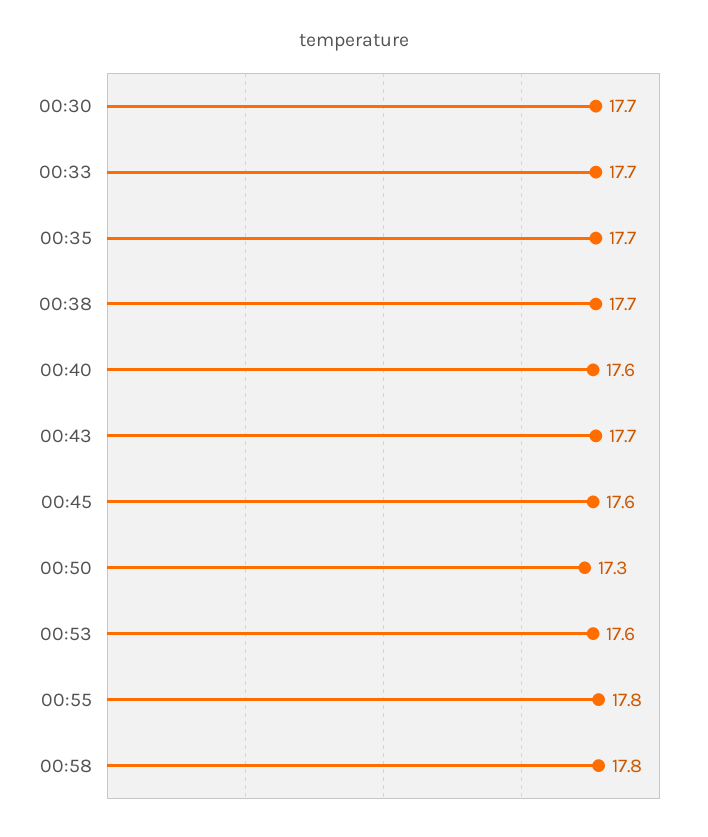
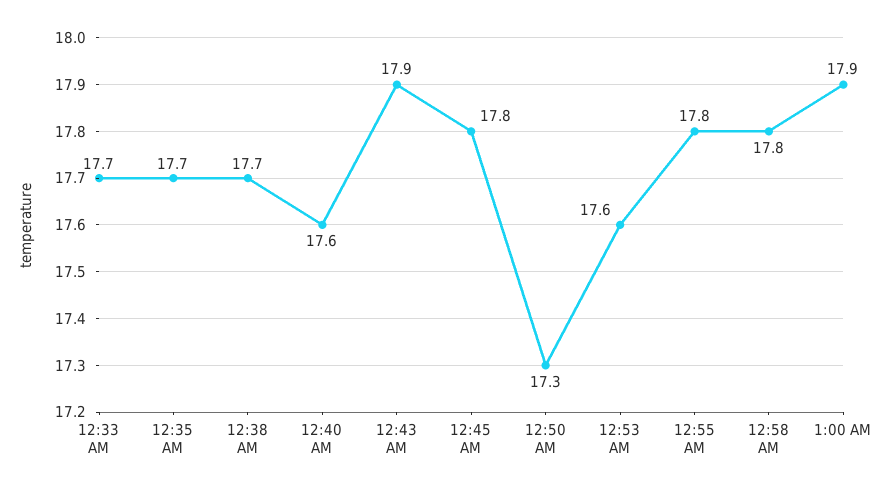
00:30: 17.7 -> none
00:43: 17.7 -> 17.9
00:45: 17.6 -> 17.8
1:00 AM: none -> 17.9

